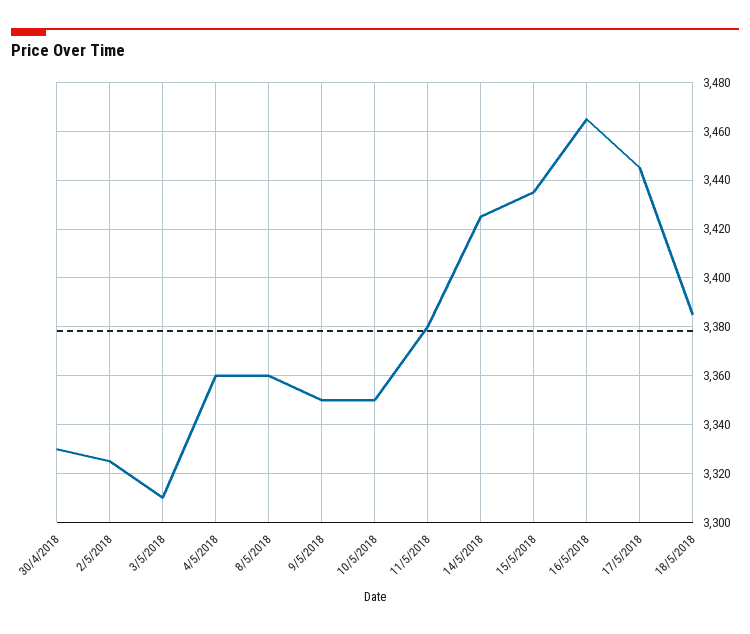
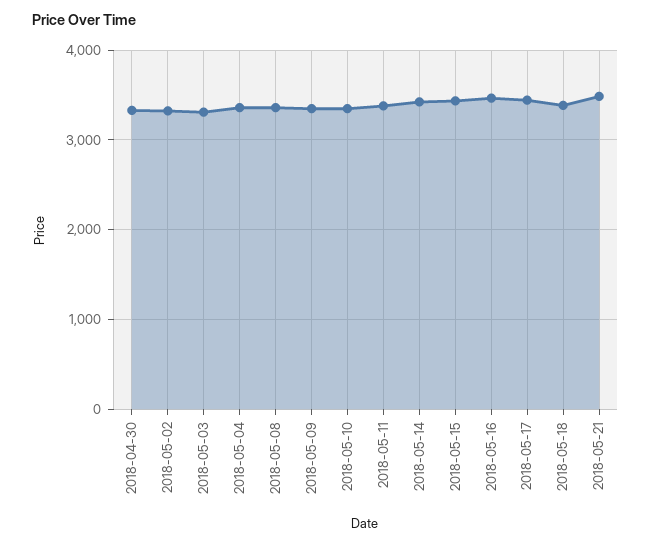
2018-05-21: none -> 3500

